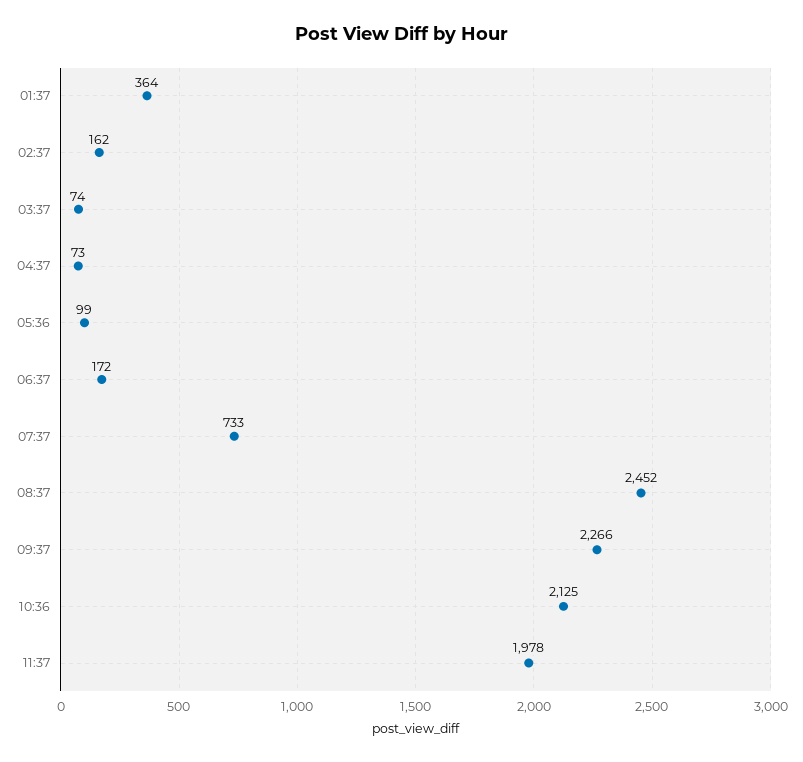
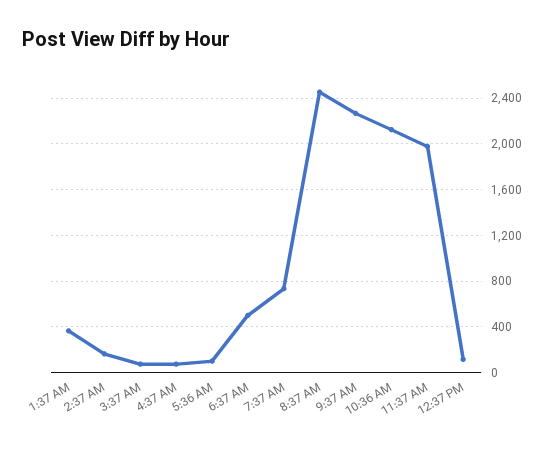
06:37: 172 -> 500
12:37 PM: none -> 100

